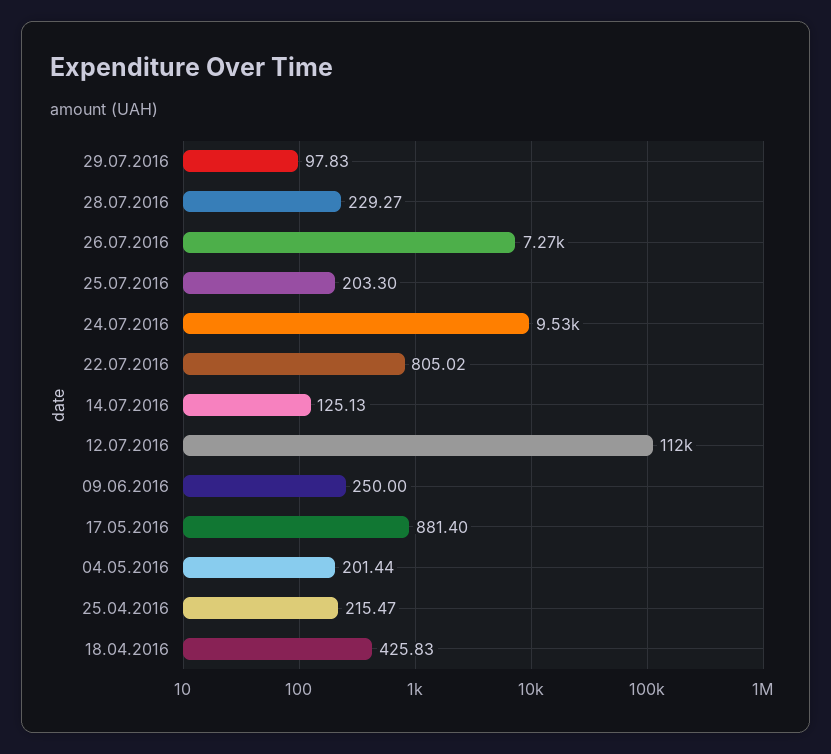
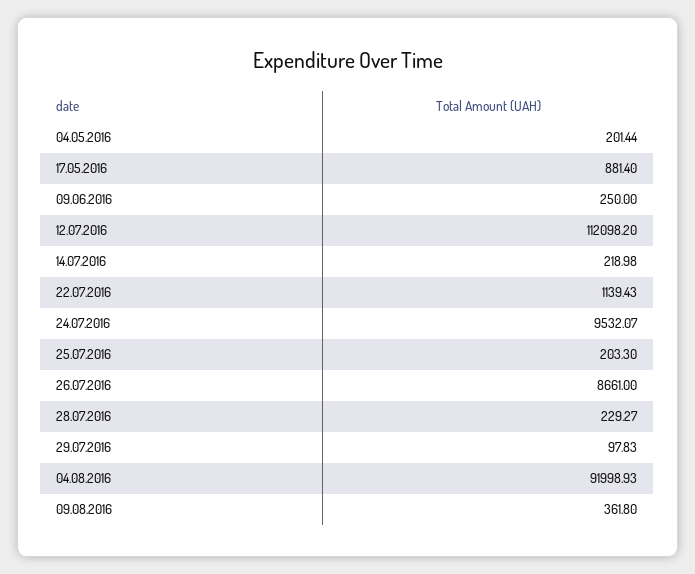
26.07.2016: 7270 -> 8661
22.07.2016: 805.02 -> 1139.43
14.07.2016: 125.13 -> 218.98
25.04.2016: 215.47 -> none
18.04.2016: 425.83 -> none
04.08.2016: none -> 91998.93
09.08.2016: none -> 361.8

